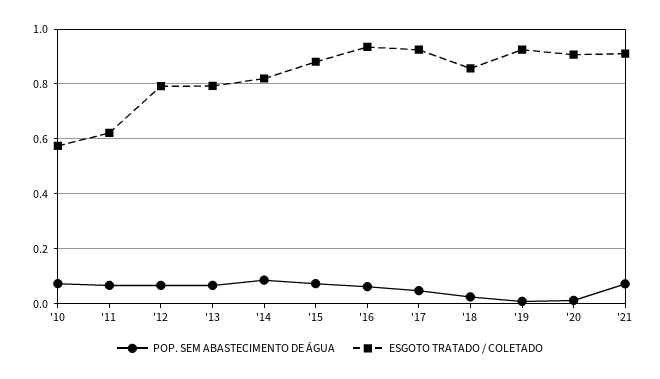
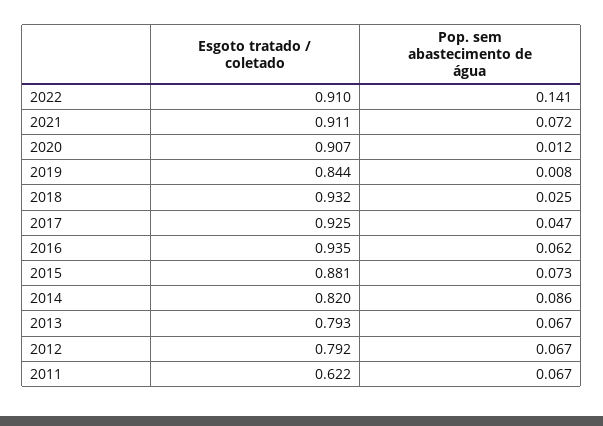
POP. SEM ABASTECIMENTO DE ÁGUA, '10: 0.075 -> none
ESGOTO TRATADO / COLETADO, '10: 0.575 -> none
ESGOTO TRATADO / COLETADO, '18: 0.85 -> 0.932
ESGOTO TRATADO / COLETADO, '19: 0.925 -> 0.844
ESGOTO TRATADO / COLETADO, 2022: none -> 0.91
POP. SEM ABASTECIMENTO DE ÁGUA, 2022: none -> 0.141

